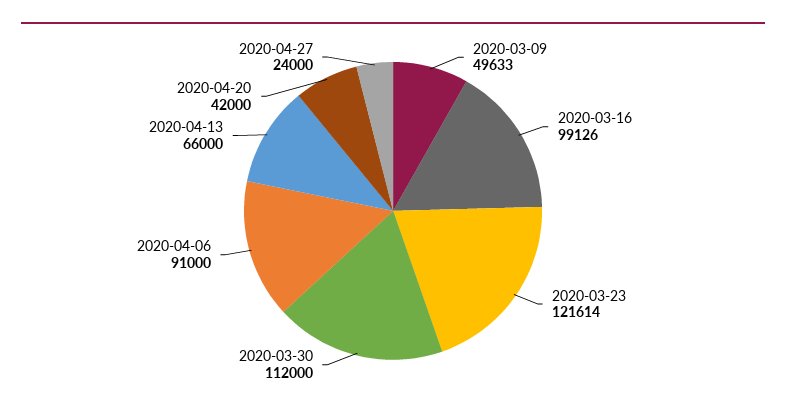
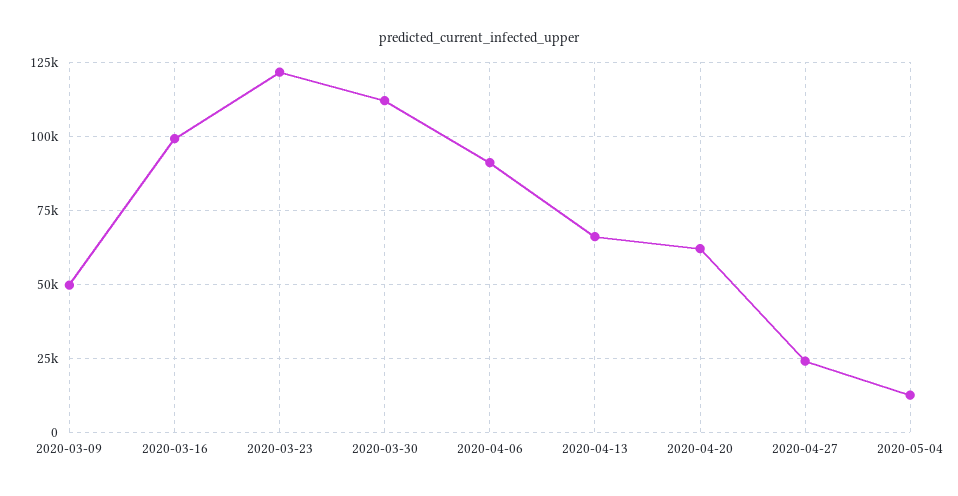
2020-04-20: 42000 -> 62500
2020-05-04: none -> 12500

